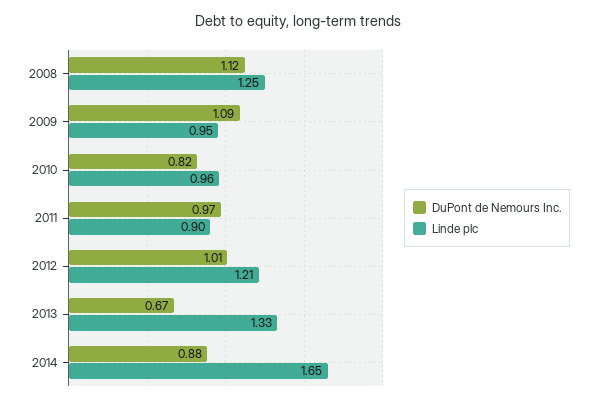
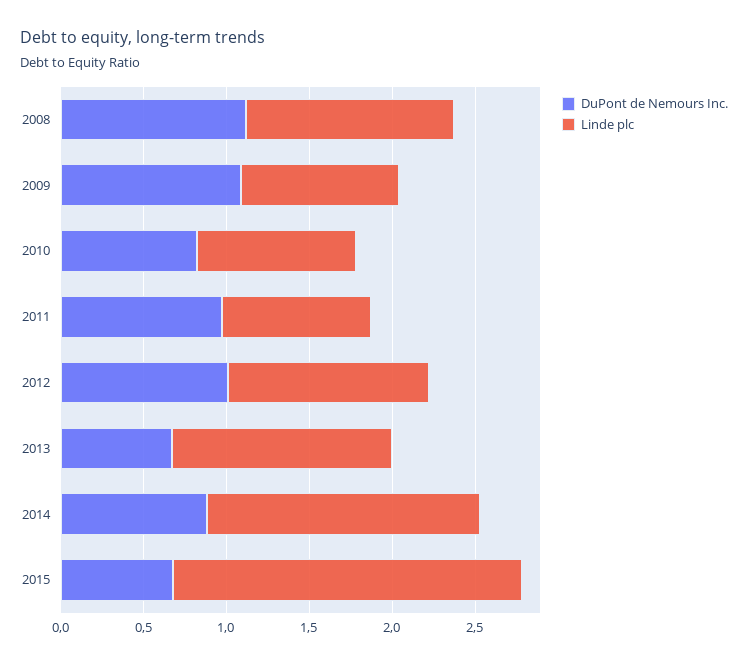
DuPont de Nemours Inc., 2015: none -> 0.7
Linde plc, 2015: none -> 2.1

